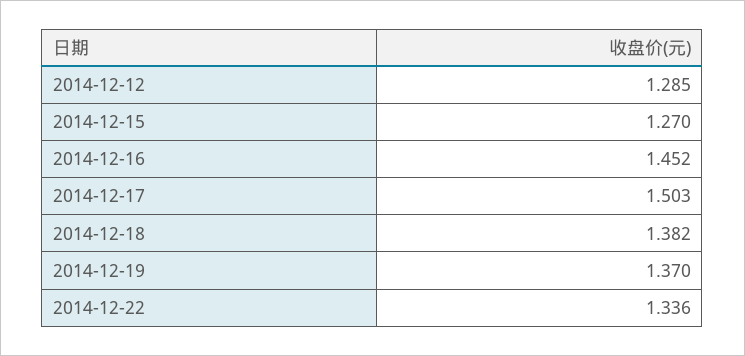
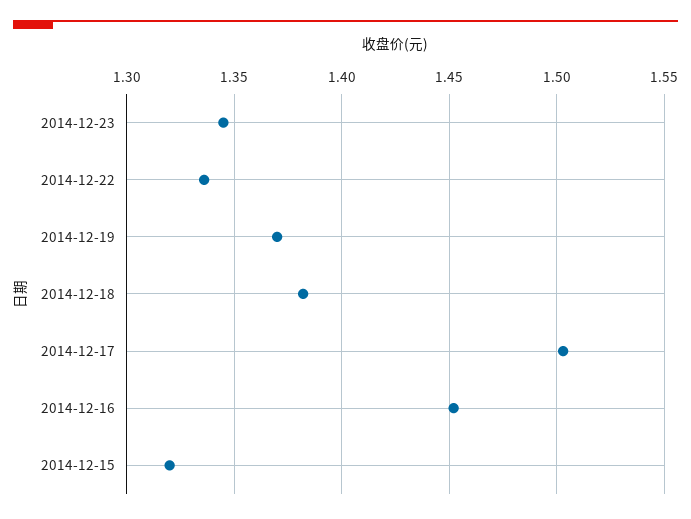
2014-12-12: 1.285 -> none
2014-12-15: 1.27 -> 1.32
2014-12-23: none -> 1.345

